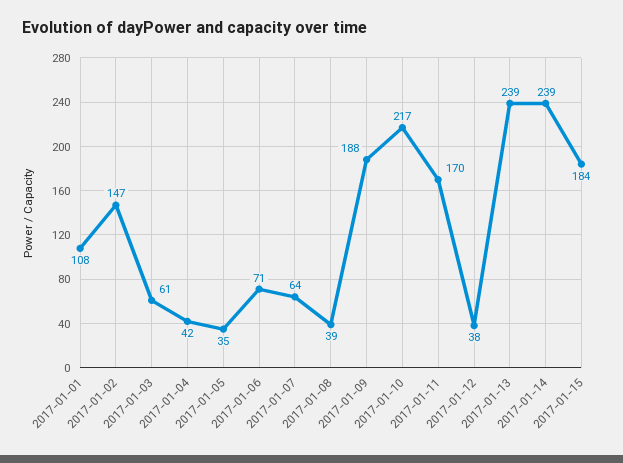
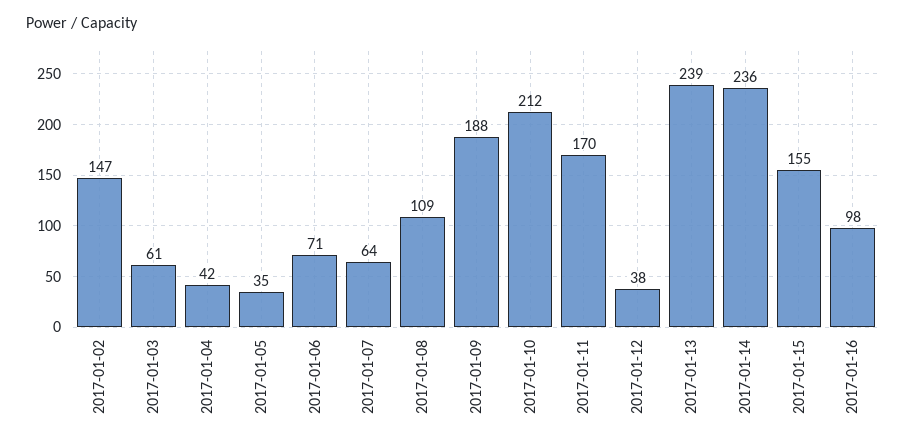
2017-01-01: 108 -> none
2017-01-08: 39 -> 109
2017-01-10: 217 -> 212
2017-01-14: 239 -> 236
2017-01-15: 184 -> 155
2017-01-16: none -> 98

